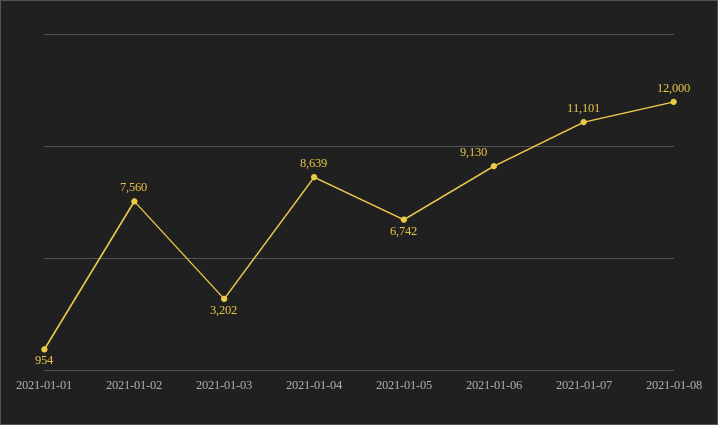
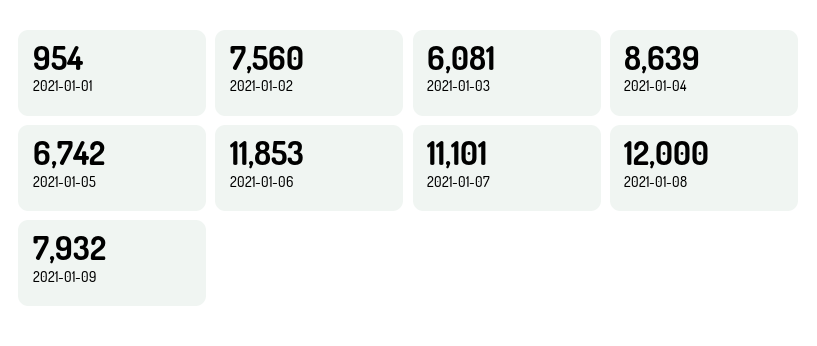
2021-01-03: 3202 -> 6081
2021-01-06: 9130 -> 11853
2021-01-09: none -> 7932

